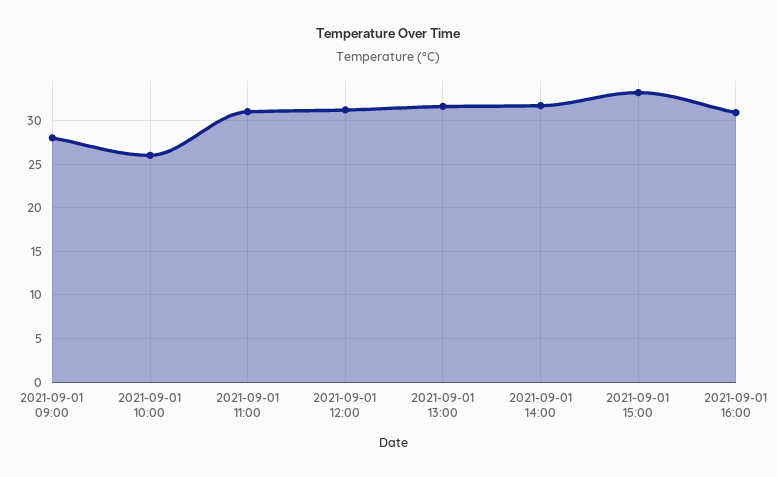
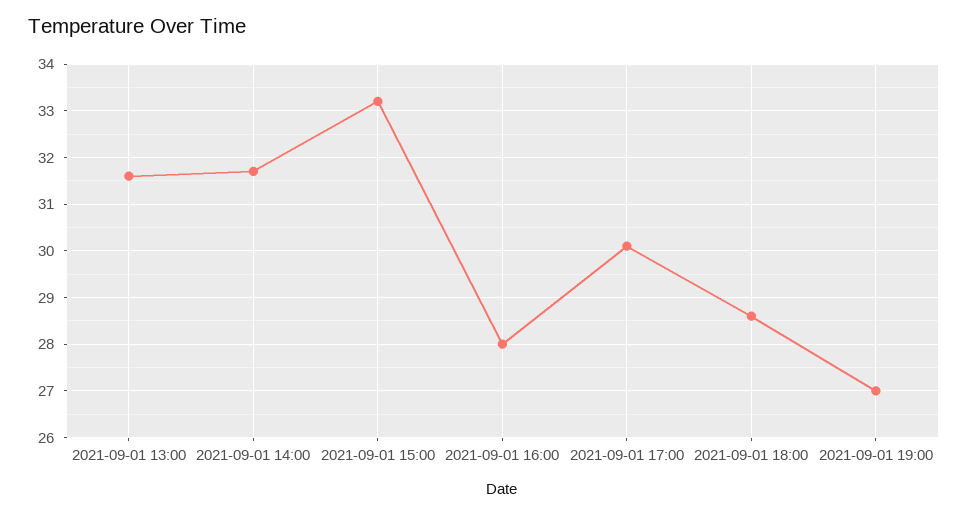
2021-09-01 09:00: 28 -> none
2021-09-01 10:00: 26 -> none
2021-09-01 11:00: 31 -> none
2021-09-01 12:00: 31 -> none
2021-09-01 16:00: 31 -> 28
2021-09-01 17:00: none -> 30
2021-09-01 18:00: none -> 28.5
2021-09-01 19:00: none -> 27

